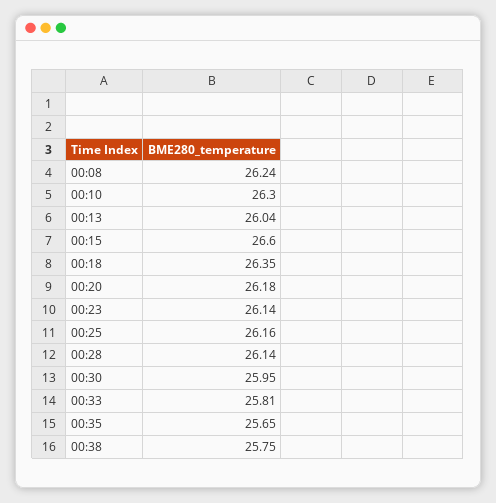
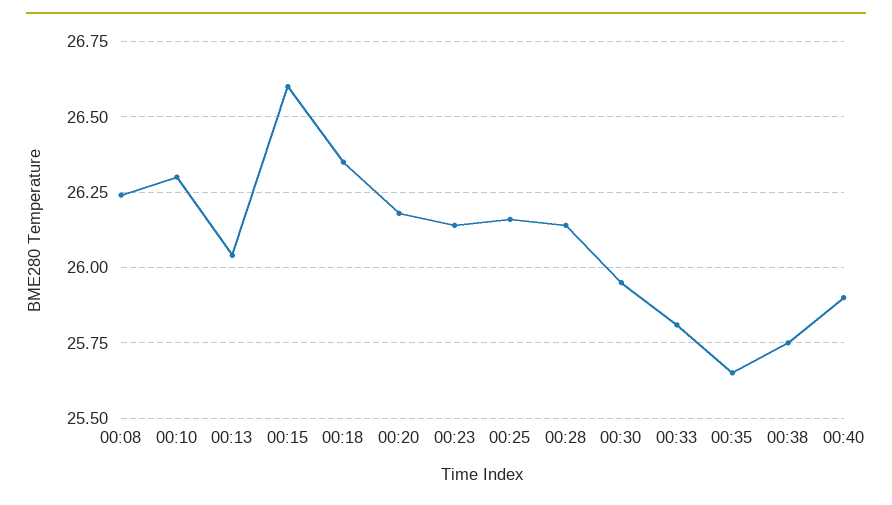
00:40: none -> 25.9

